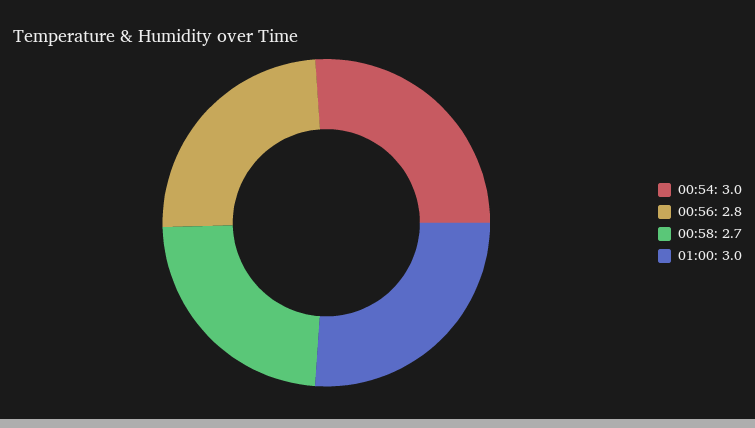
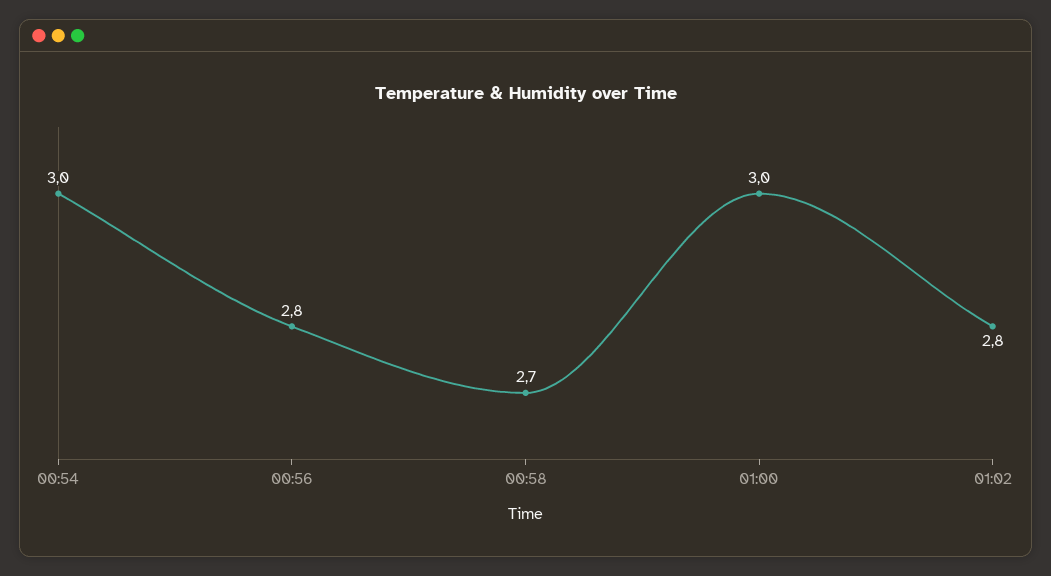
01:02: none -> 2.8

